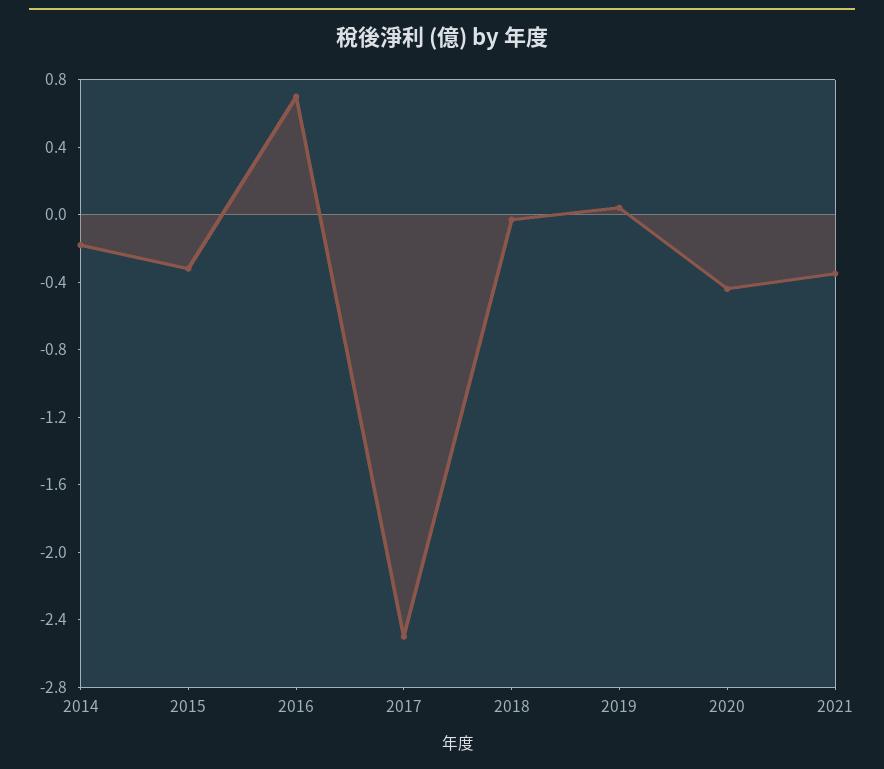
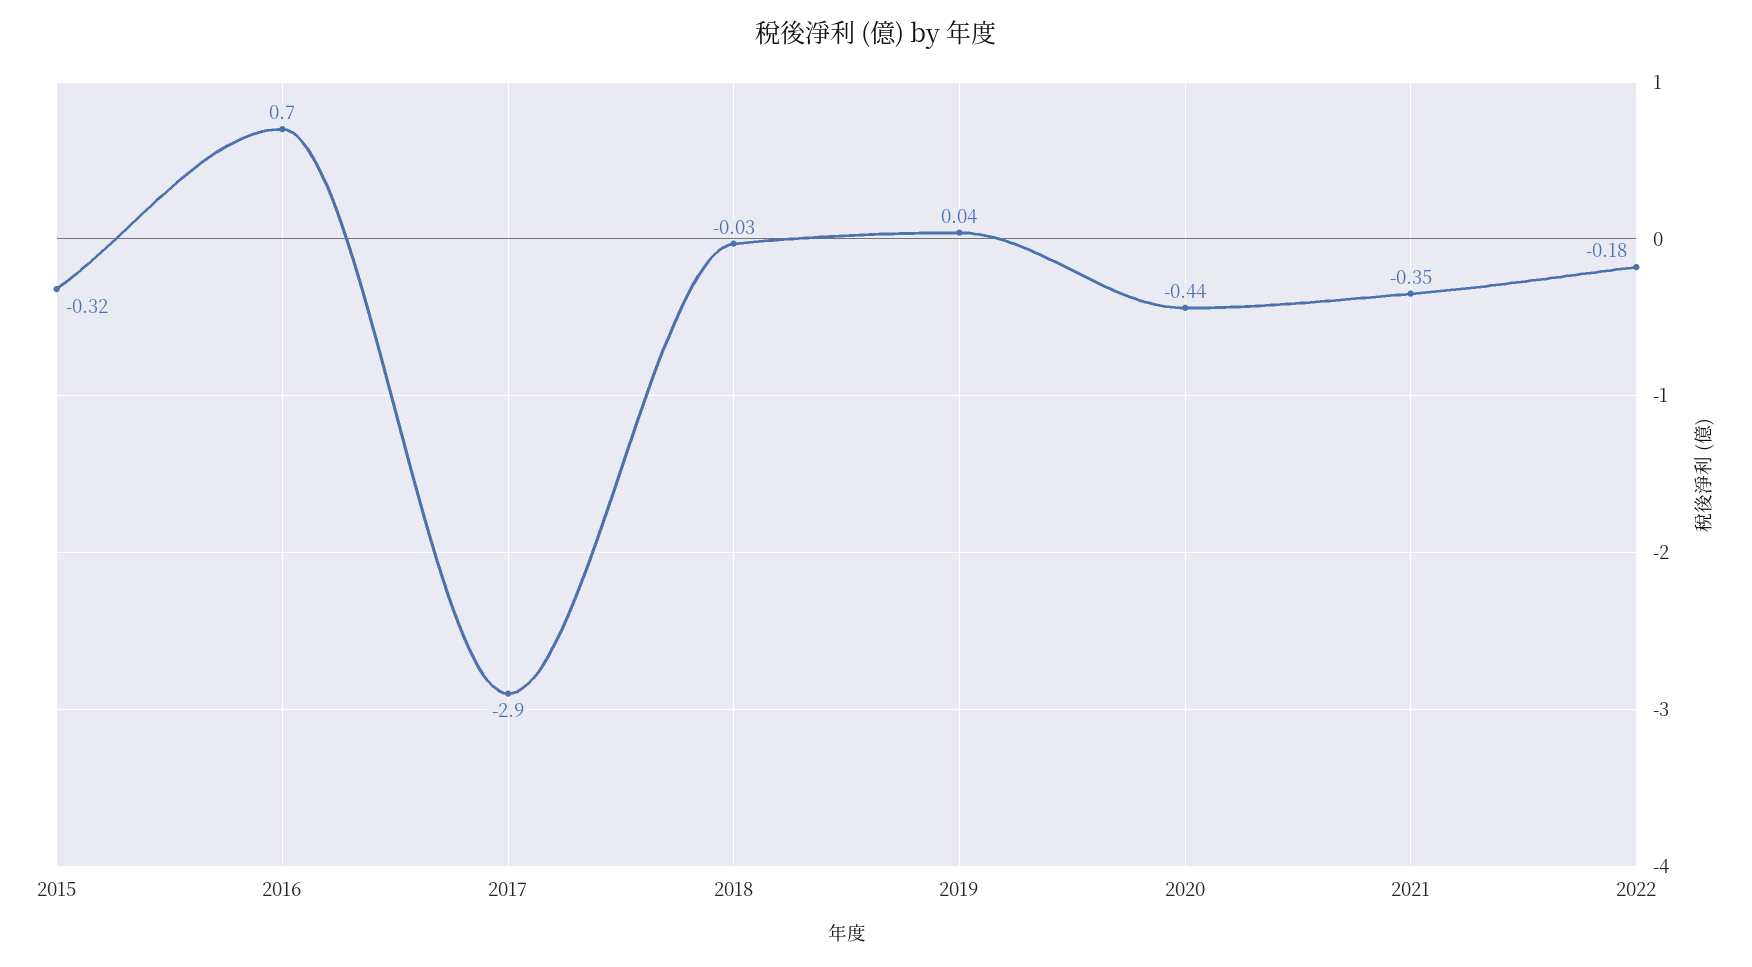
2014: -0.2 -> none
2017: -2.5 -> -2.9
2022: none -> -0.18

